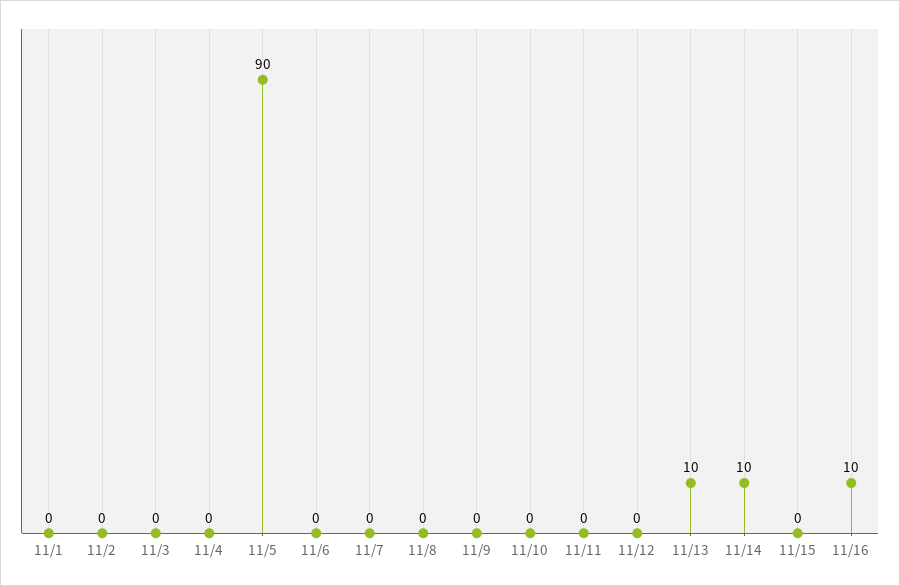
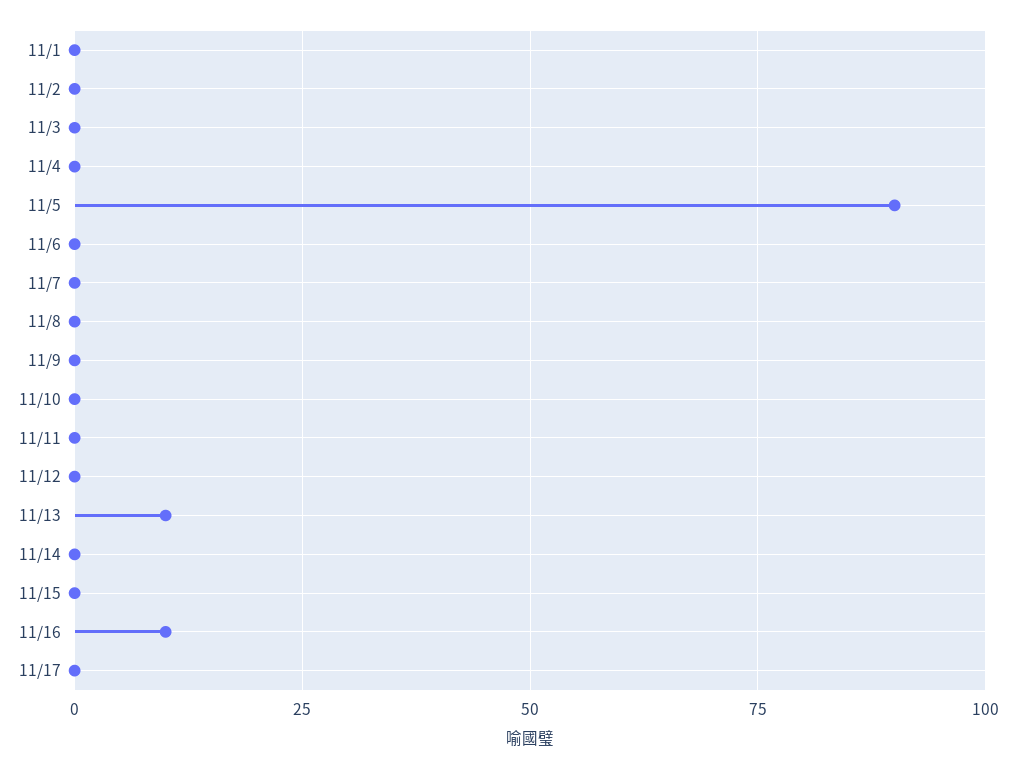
11/14: 10 -> 0
11/17: none -> 0

